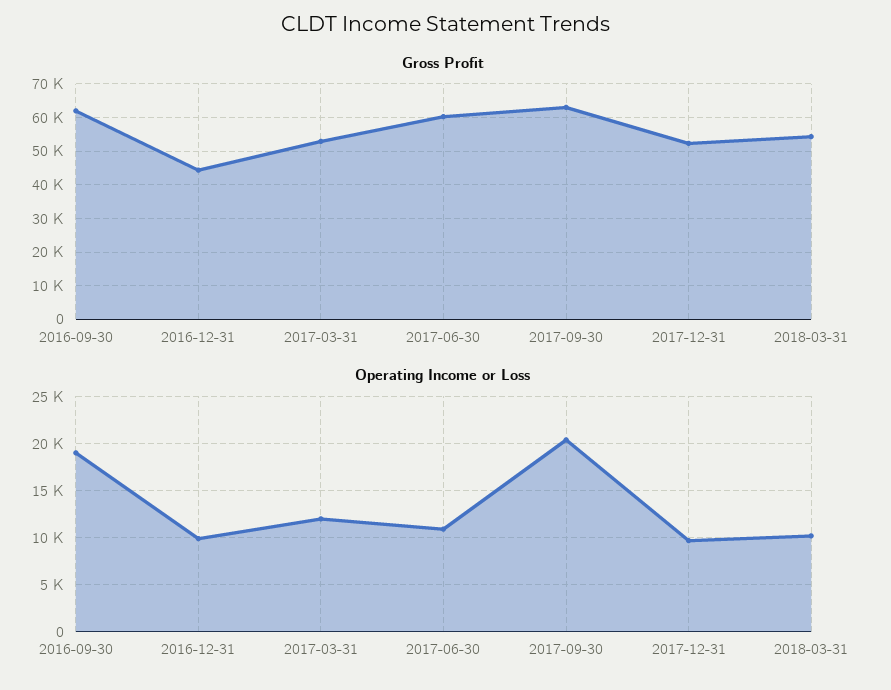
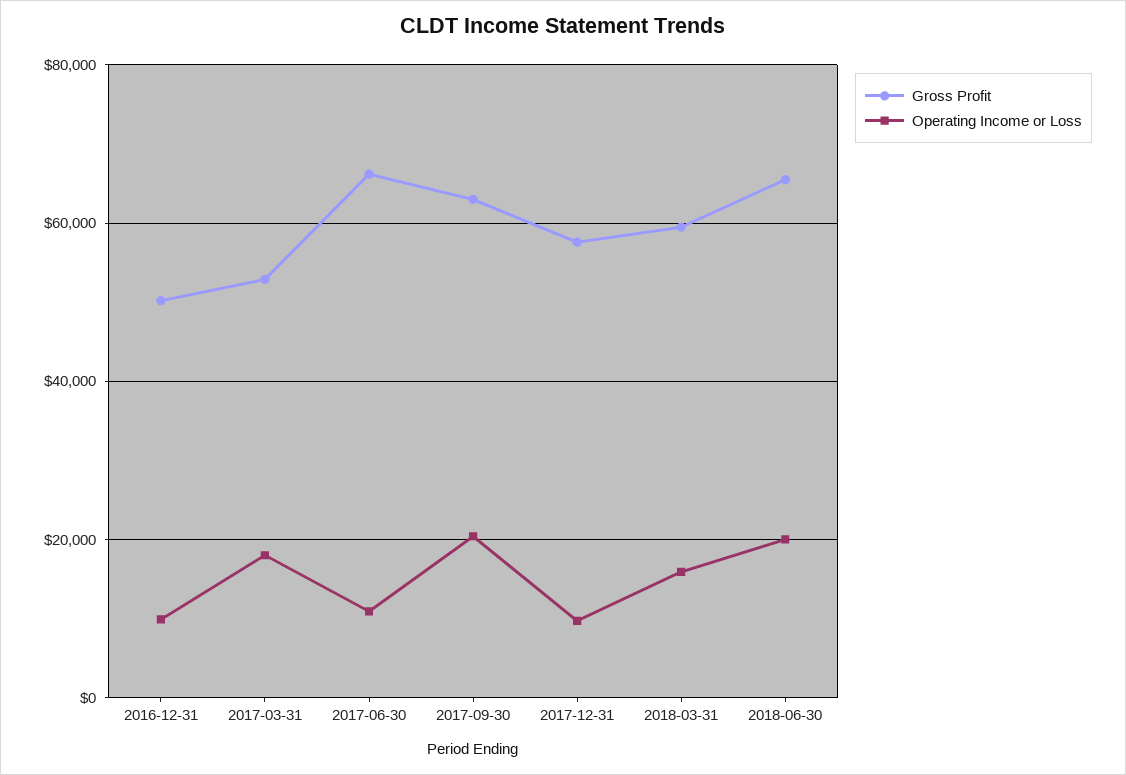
Gross Profit, 2016-09-30: 62000 -> none
Gross Profit, 2016-12-31: 44000 -> 50000
Gross Profit, 2017-06-30: 60000 -> 66000
Gross Profit, 2017-12-31: 52000 -> 58000
Gross Profit, 2018-03-31: 54000 -> 60000
Operating Income or Loss, 2016-09-30: 19000 -> none
Operating Income or Loss, 2017-03-31: 12000 -> 18000
Operating Income or Loss, 2018-03-31: 10000 -> 16000
Gross Profit, 2018-06-30: none -> 66000
Operating Income or Loss, 2018-06-30: none -> 20000

